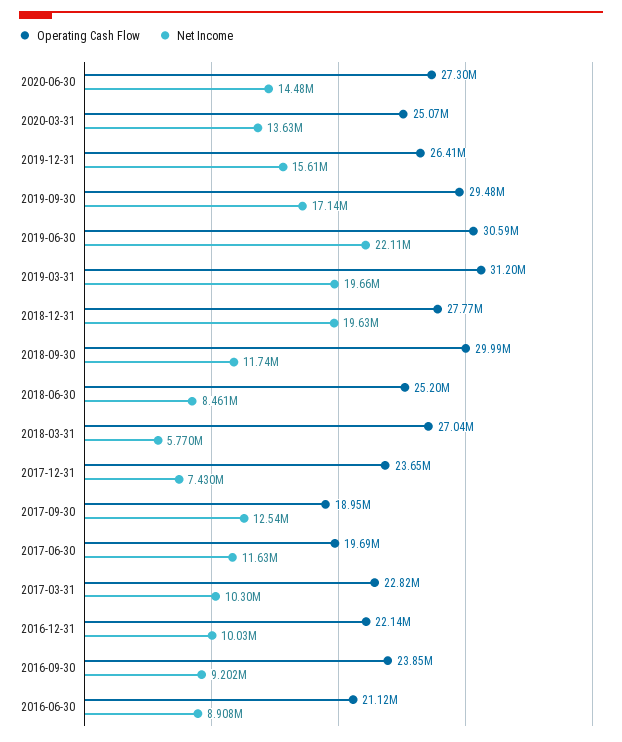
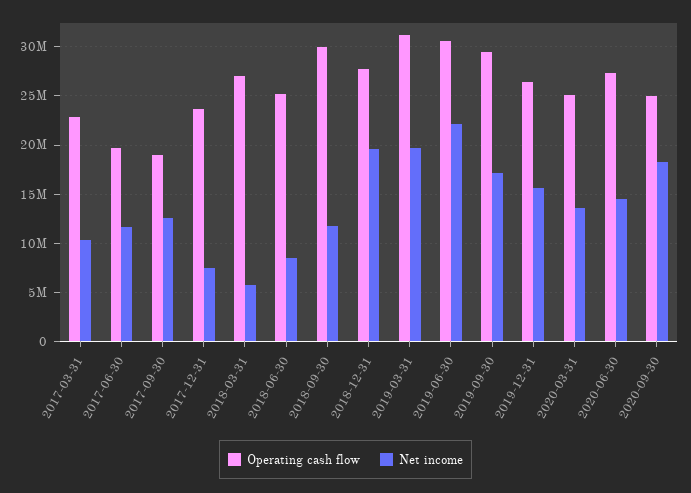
Operating Cash Flow, 2016-12-31: 22140000 -> none
Net Income, 2016-12-31: 10030000 -> none
Operating Cash Flow, 2016-09-30: 23850000 -> none
Net Income, 2016-09-30: 9202000 -> none
Operating Cash Flow, 2016-06-30: 21120000 -> none
Net Income, 2016-06-30: 8908000 -> none
Operating Cash Flow, 2020-09-30: none -> 25000000
Net Income, 2020-09-30: none -> 18000000

